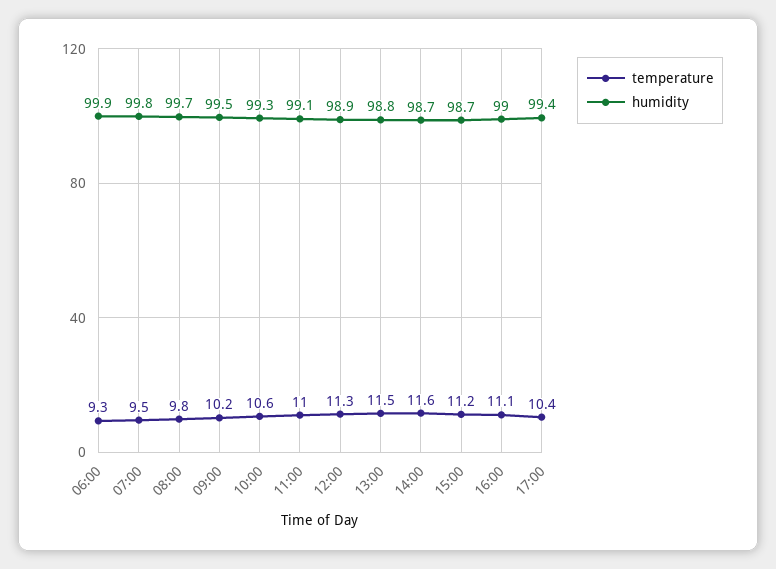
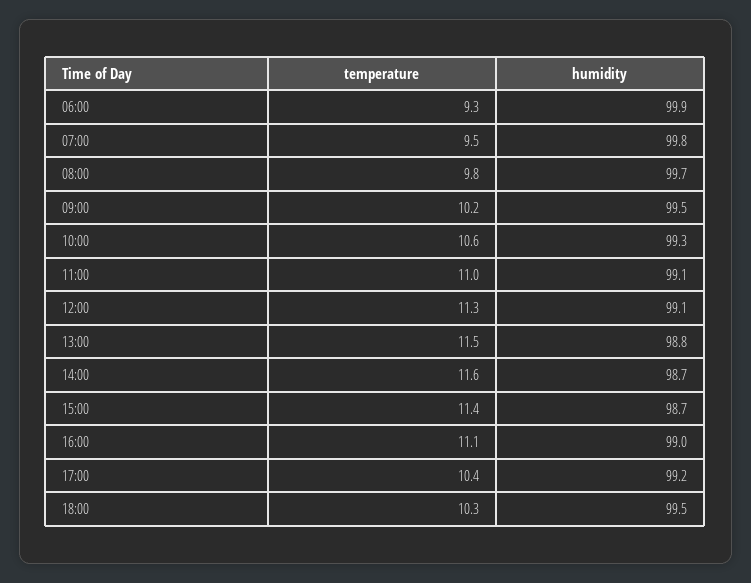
humidity, 12:00: 98.9 -> 99.1
temperature, 15:00: 11.2 -> 11.4
humidity, 17:00: 99.4 -> 99.2
temperature, 18:00: none -> 10.3
humidity, 18:00: none -> 99.5

